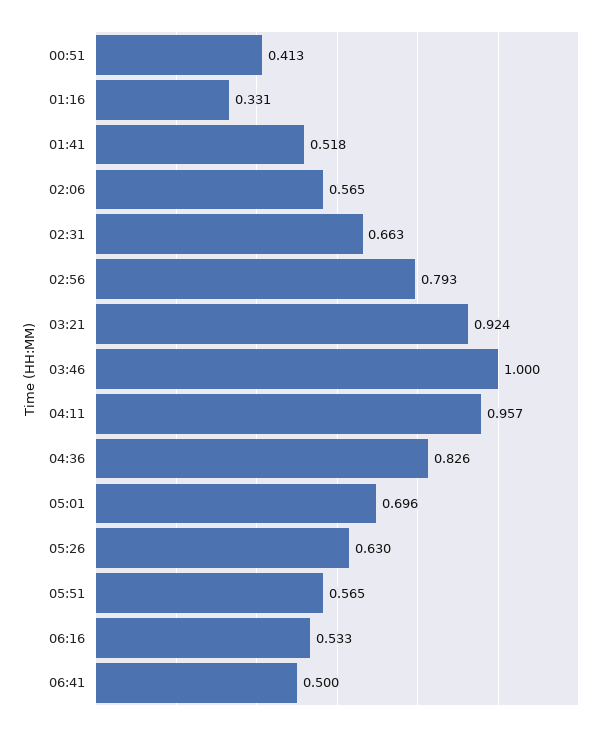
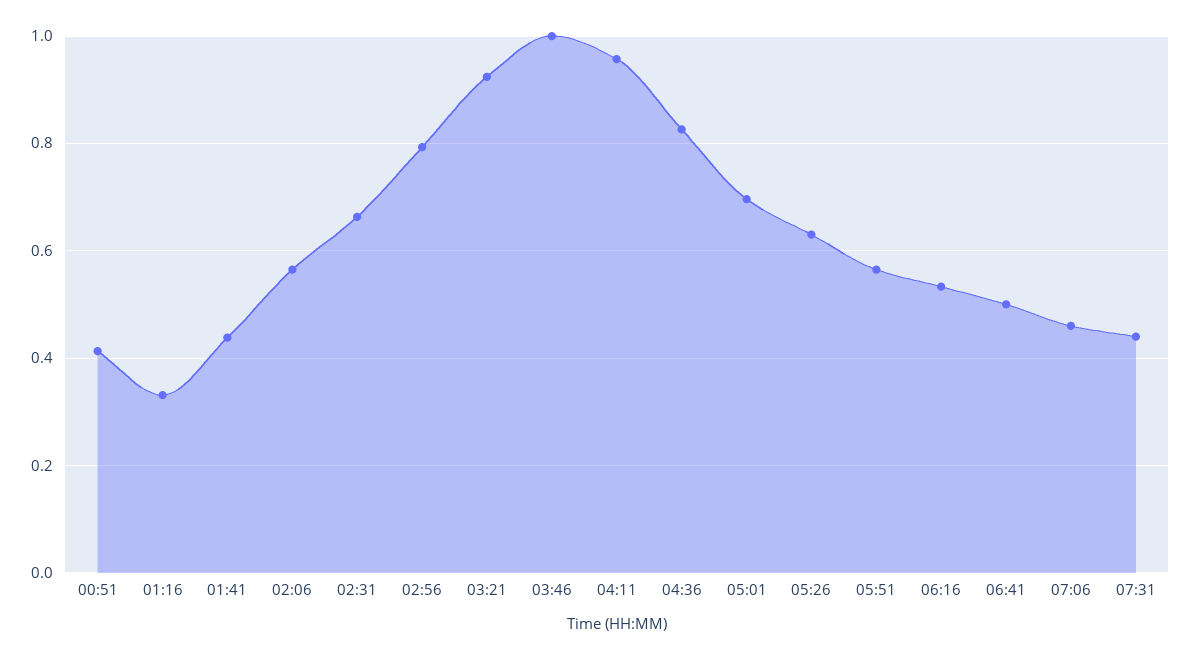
01:41: 0.518 -> 0.44
07:06: none -> 0.46
07:31: none -> 0.44

